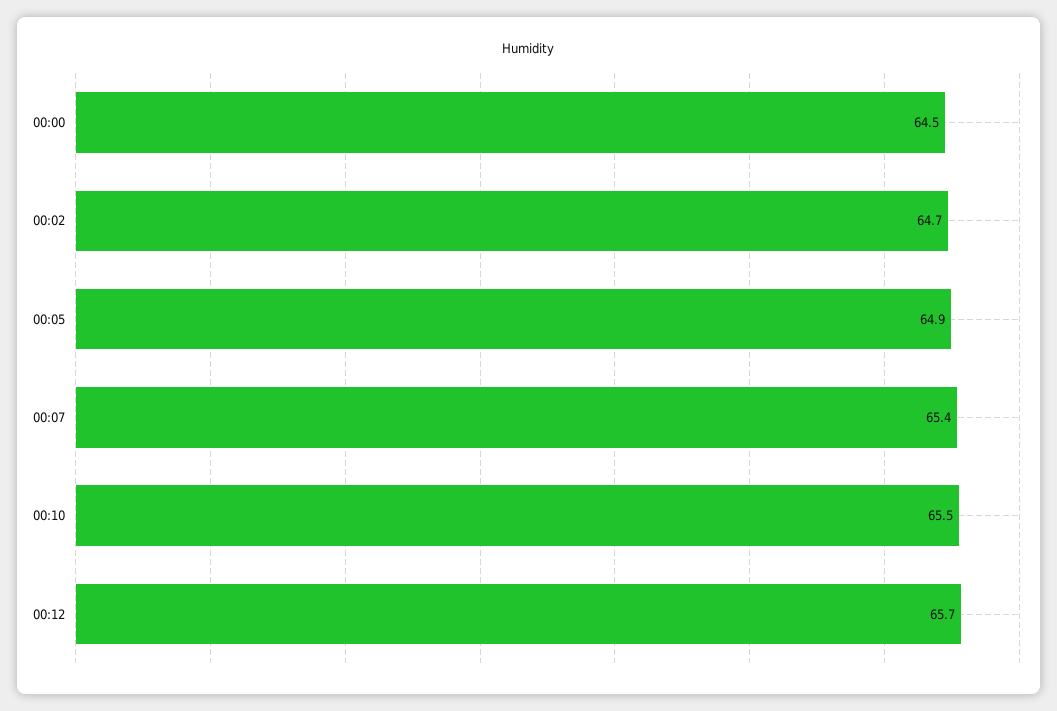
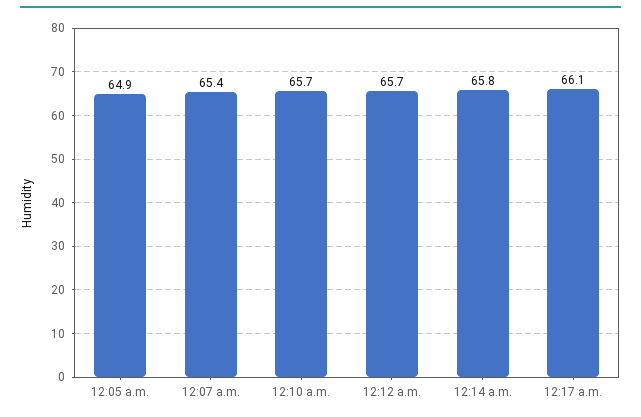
00:00: 64.5 -> none
00:02: 64.7 -> none
00:10: 65.5 -> 65.7
12:14 a.m.: none -> 65.8
12:17 a.m.: none -> 66.1

